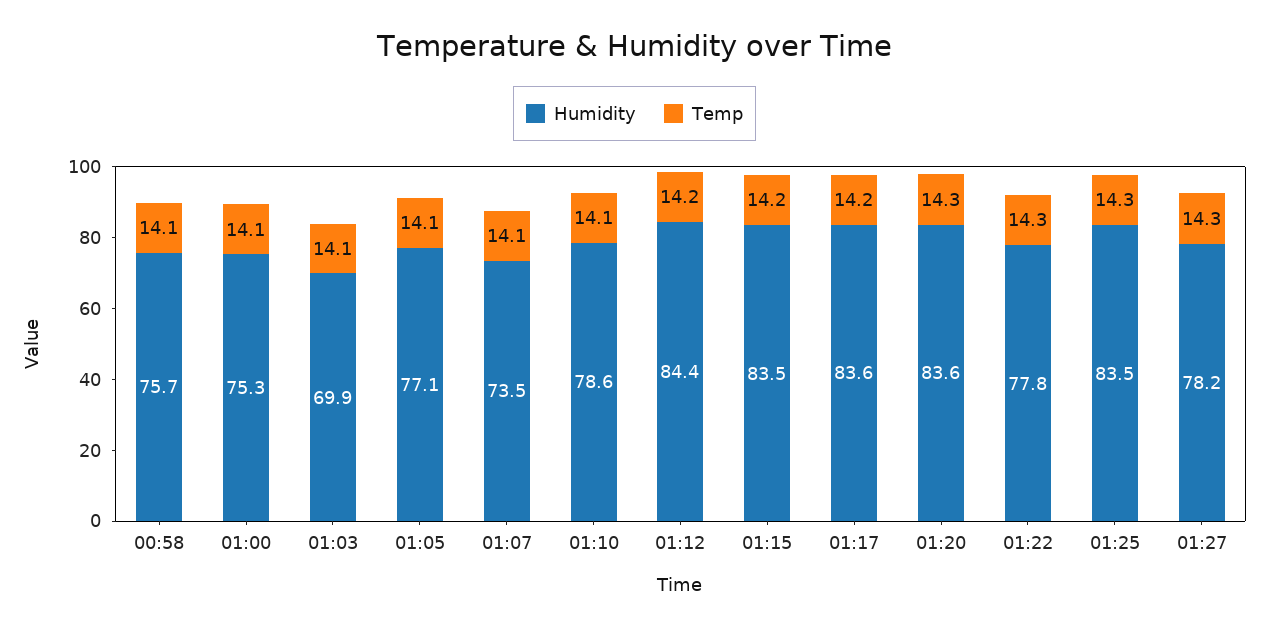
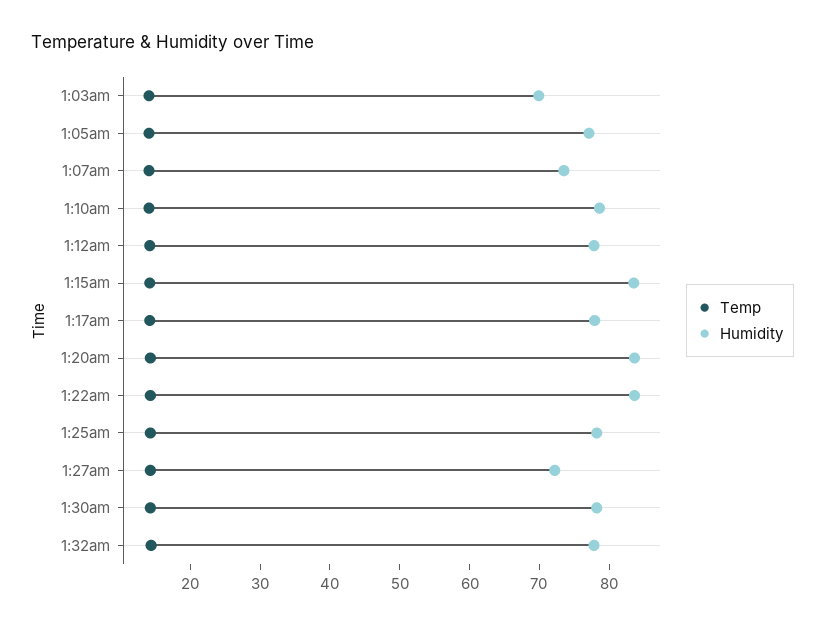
Humidity, 00:58: 75.7 -> none
Temp, 00:58: 14.1 -> none
Humidity, 01:00: 75.3 -> none
Temp, 01:00: 14.1 -> none
Humidity, 01:12: 84.4 -> 78
Humidity, 01:17: 83.6 -> 78
Humidity, 01:22: 77.8 -> 84
Humidity, 01:25: 83.5 -> 78
Humidity, 01:27: 78.2 -> 72
Temp, 1:30am: none -> 14
Humidity, 1:30am: none -> 78
Temp, 1:32am: none -> 14
Humidity, 1:32am: none -> 78

